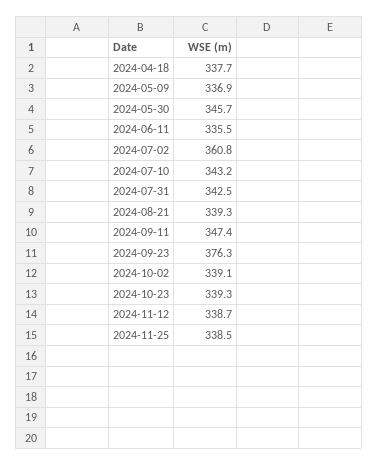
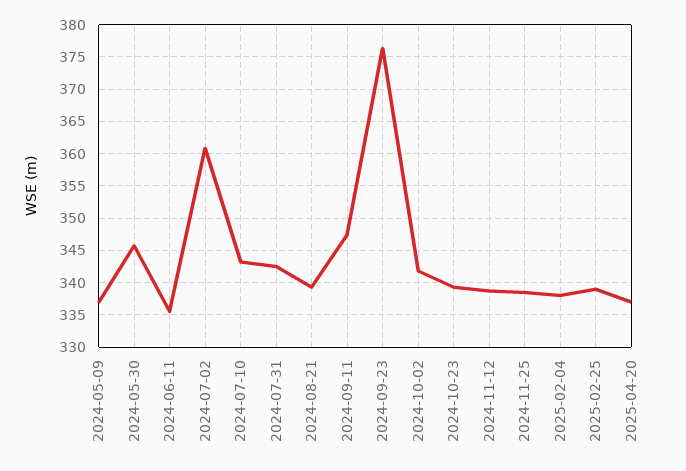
2024-04-18: 337.7 -> none
2024-10-02: 339.1 -> 342
2025-02-04: none -> 338
2025-02-25: none -> 339
2025-04-20: none -> 337

